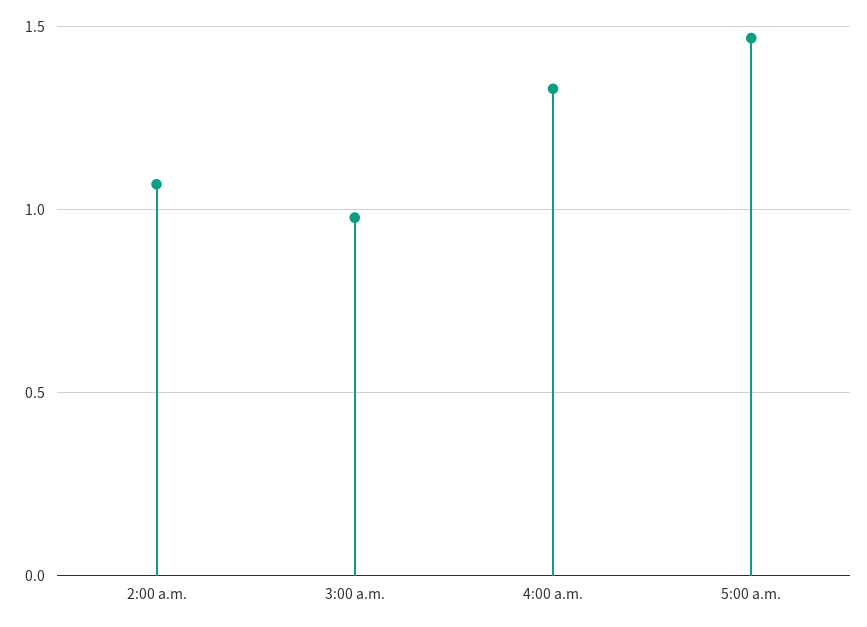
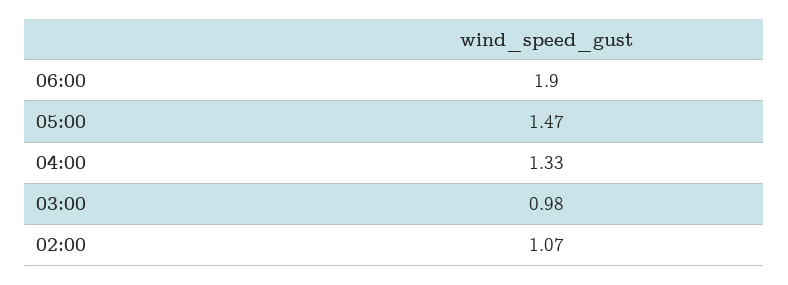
06:00: none -> 1.9

